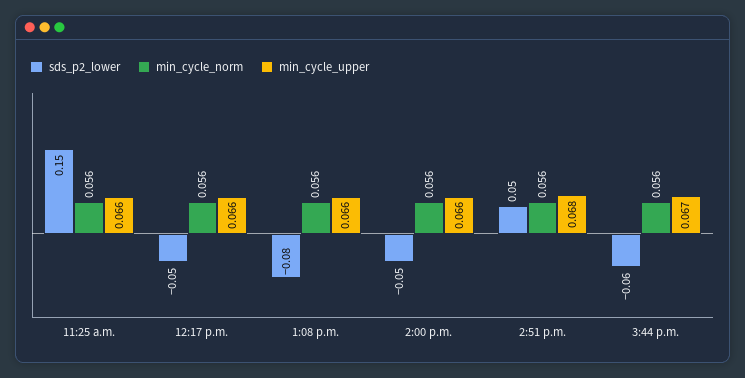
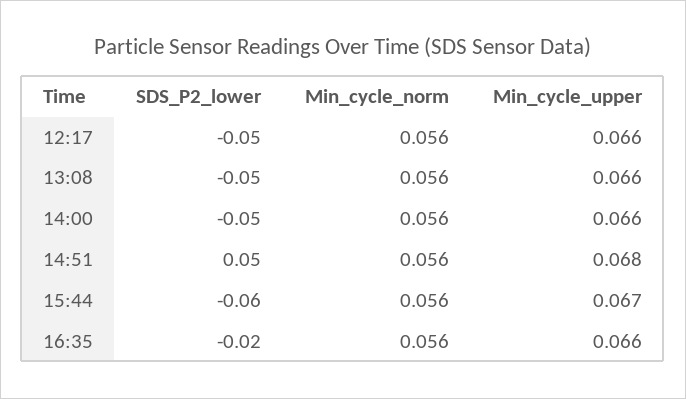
sds_p2_lower, 11:25 a.m.: 0.15 -> none
min_cycle_norm, 11:25 a.m.: 0.056 -> none
min_cycle_upper, 11:25 a.m.: 0.066 -> none
sds_p2_lower, 1:08 p.m.: -0.08 -> -0.05
sds_p2_lower, 16:35: none -> -0.02
min_cycle_norm, 16:35: none -> 0.056
min_cycle_upper, 16:35: none -> 0.066

